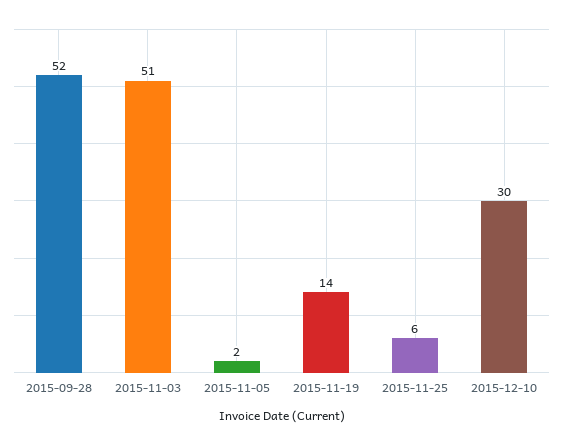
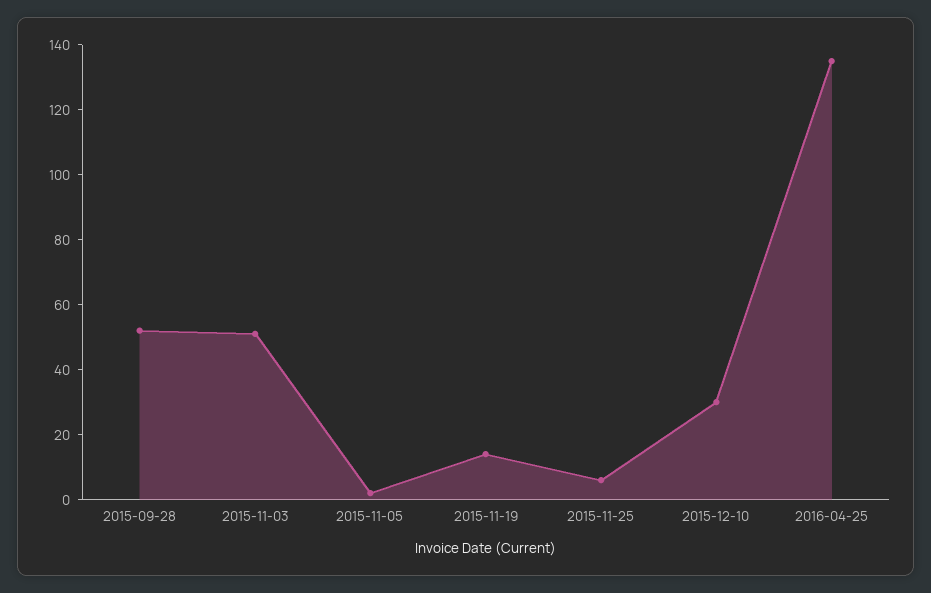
2016-04-25: none -> 135

